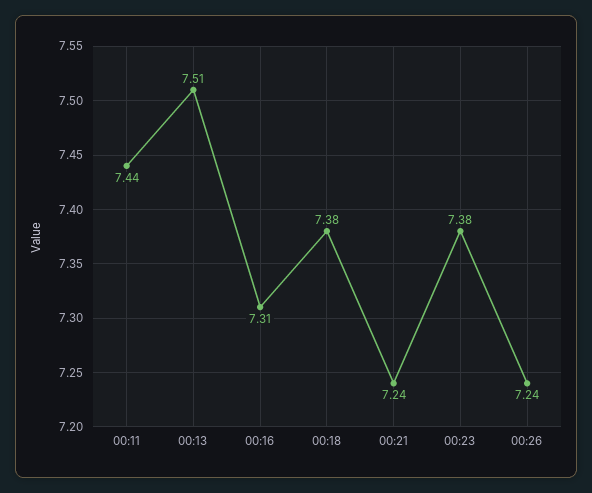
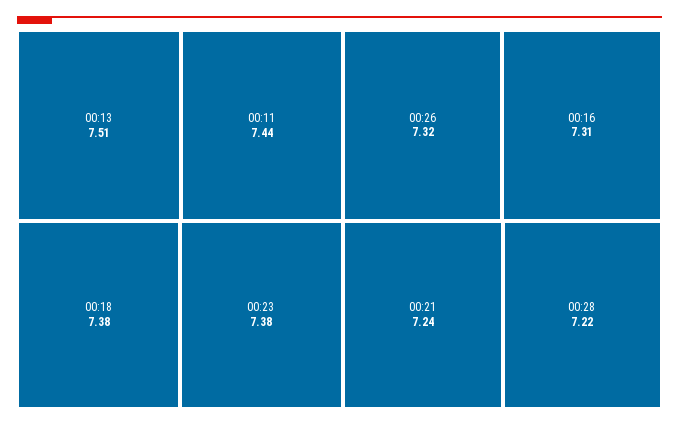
00:26: 7.24 -> 7.32
00:28: none -> 7.22

